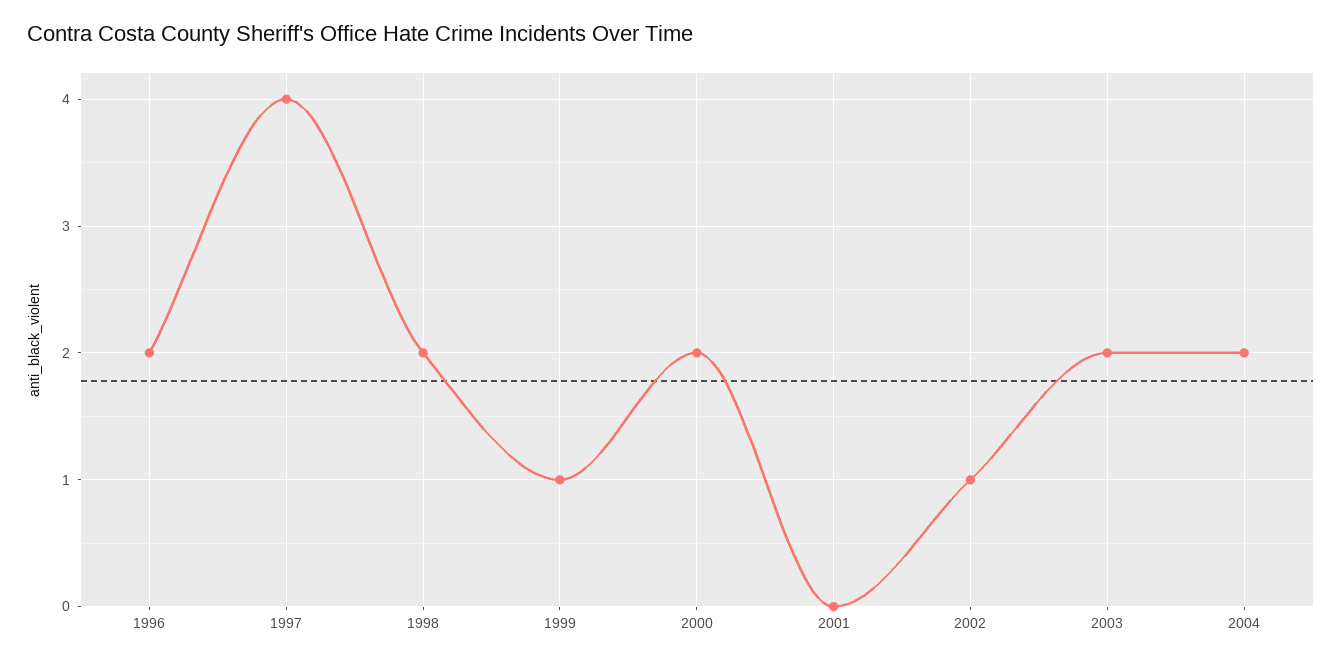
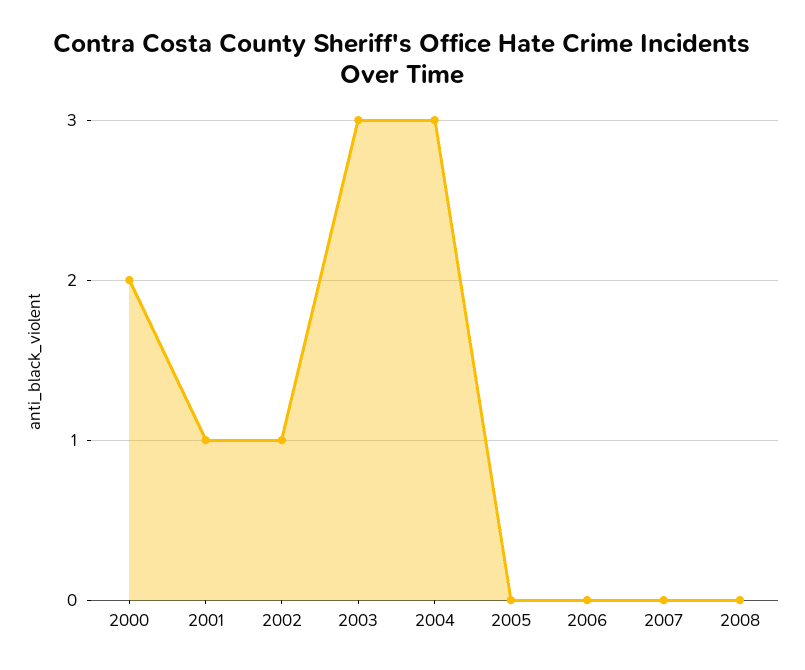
1996: 2 -> none
1997: 4 -> none
1998: 2 -> none
1999: 1 -> none
2001: 0 -> 1
2003: 2 -> 3
2004: 2 -> 3
2005: none -> 0
2006: none -> 0
2007: none -> 0
2008: none -> 0

